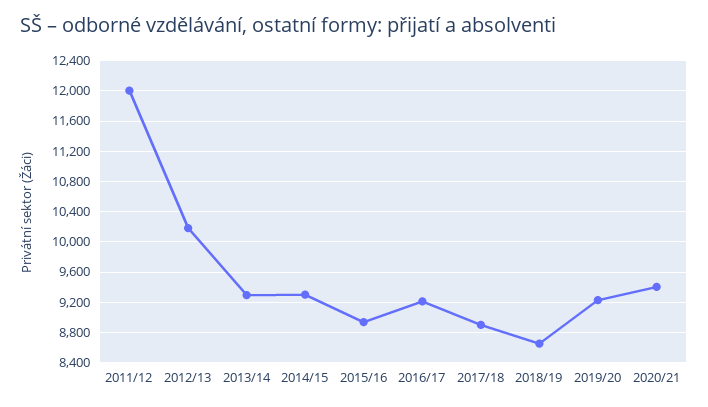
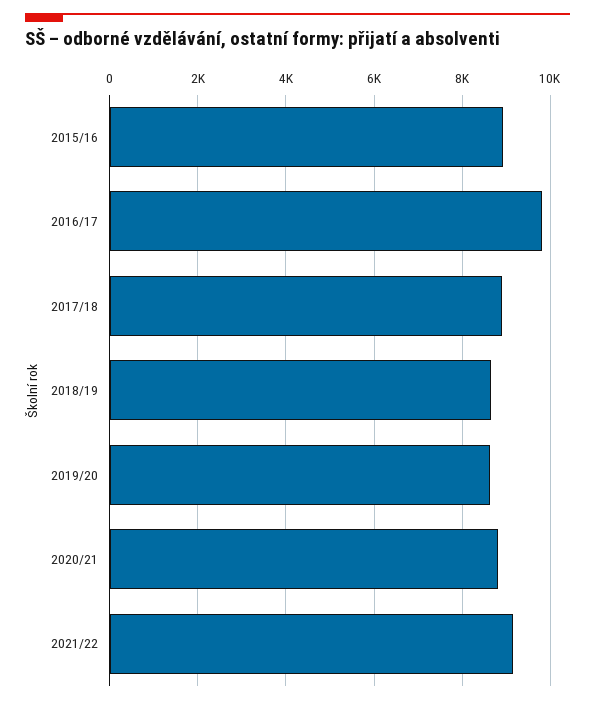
2011/12: 12000 -> none
2012/13: 10200 -> none
2013/14: 9300 -> none
2014/15: 9300 -> none
2016/17: 9200 -> 9800
2019/20: 9200 -> 8600
2020/21: 9400 -> 8800
2021/22: none -> 9200

